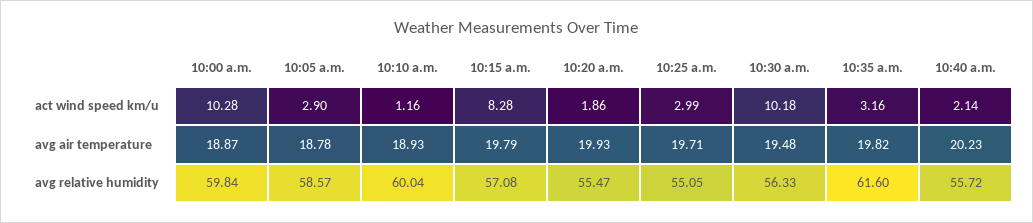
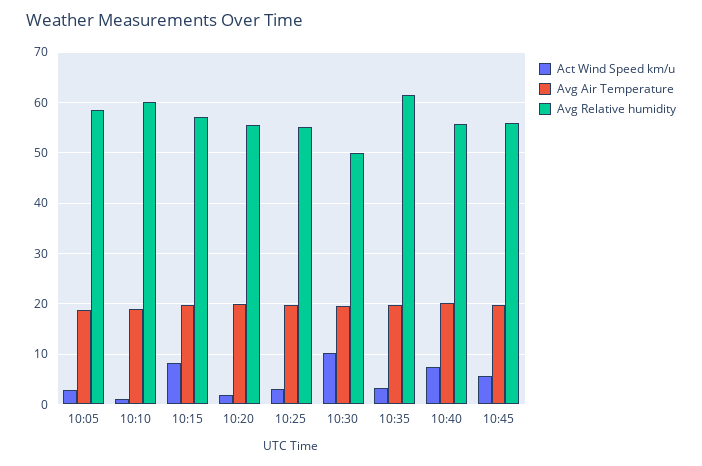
act wind speed km/u, 10:00 a.m.: 10.28 -> none
act wind speed km/u, 10:40 a.m.: 2.14 -> 8
avg air temperature, 10:00 a.m.: 18.87 -> none
avg relative humidity, 10:00 a.m.: 59.84 -> none
avg relative humidity, 10:30 a.m.: 56.33 -> 50
act wind speed km/u, 10:45: none -> 6
avg air temperature, 10:45: none -> 20
avg relative humidity, 10:45: none -> 56

